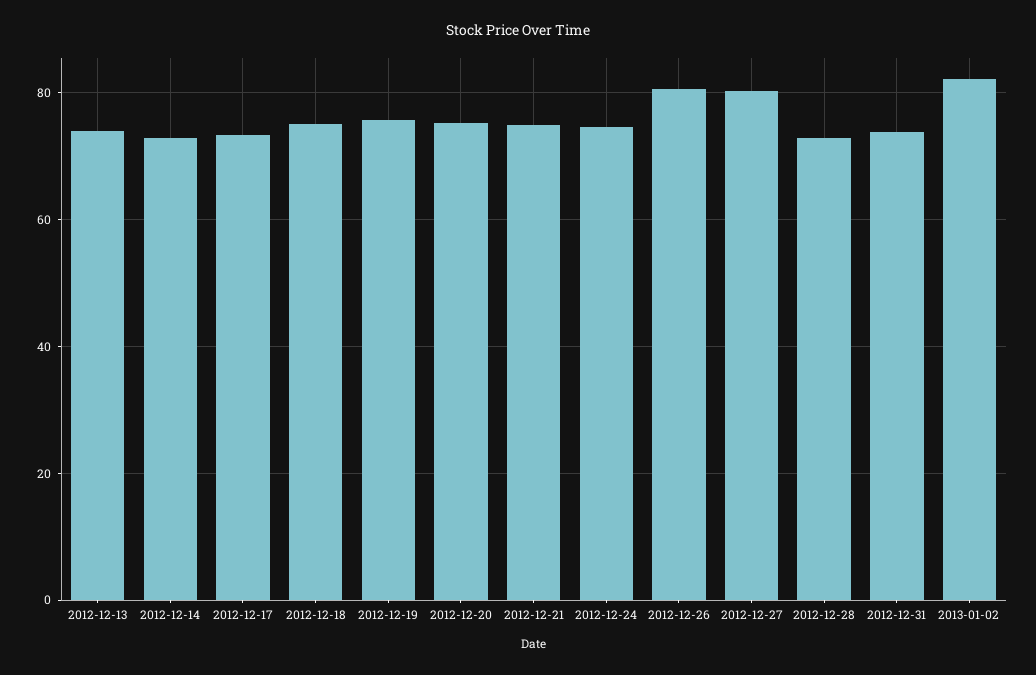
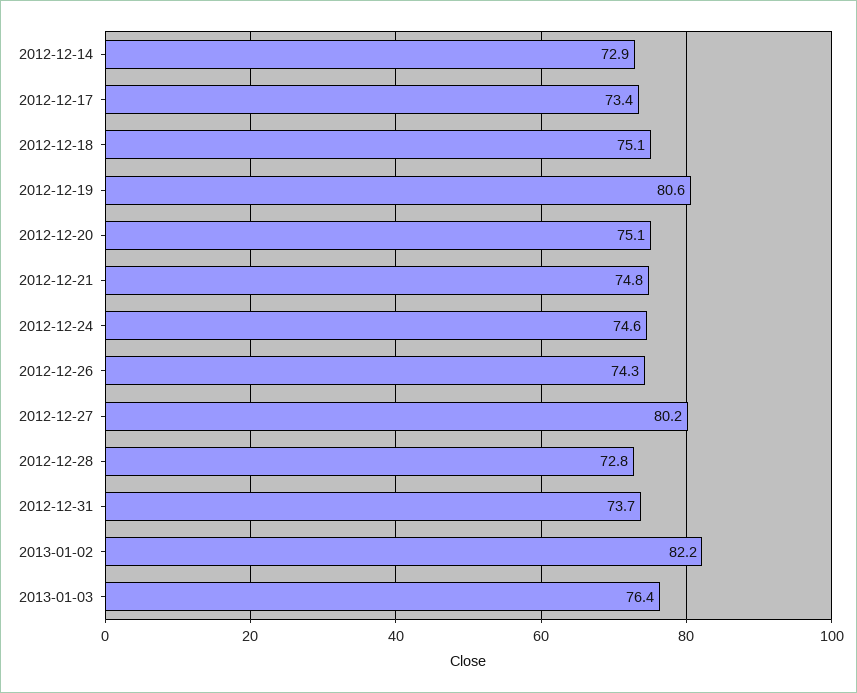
2012-12-13: 74 -> none
2012-12-19: 76 -> 80.6
2012-12-26: 80 -> 74.3
2013-01-03: none -> 76.4

